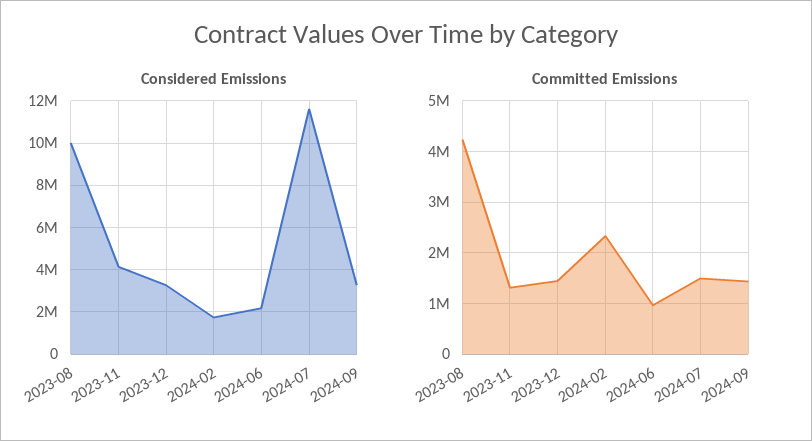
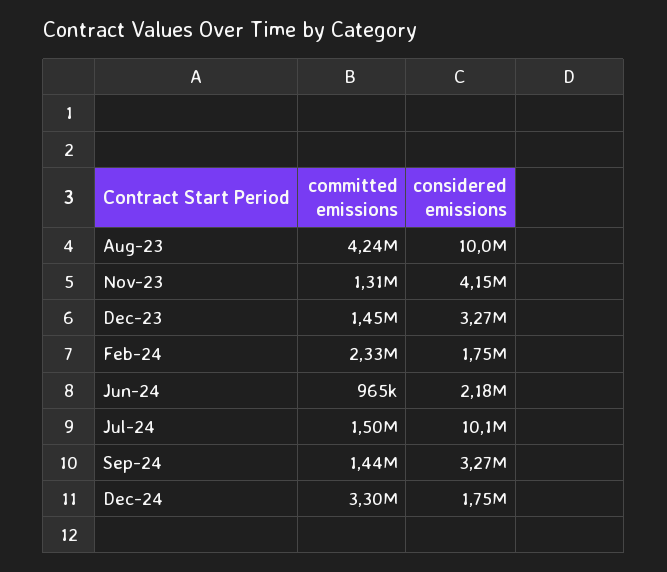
Considered Emissions, 2024-07: 11500000 -> 10100000
Committed Emissions, Dec-24: none -> 3300000
Considered Emissions, Dec-24: none -> 1750000

